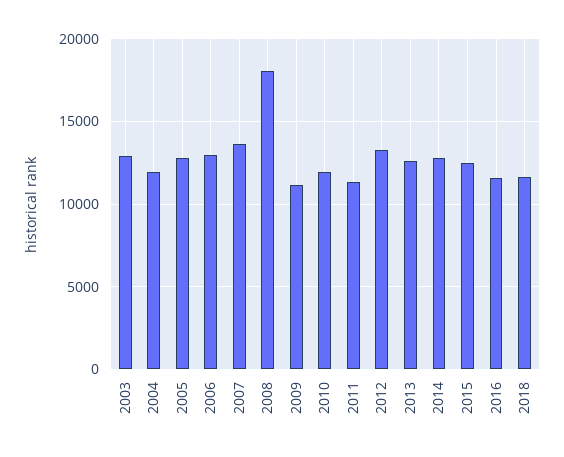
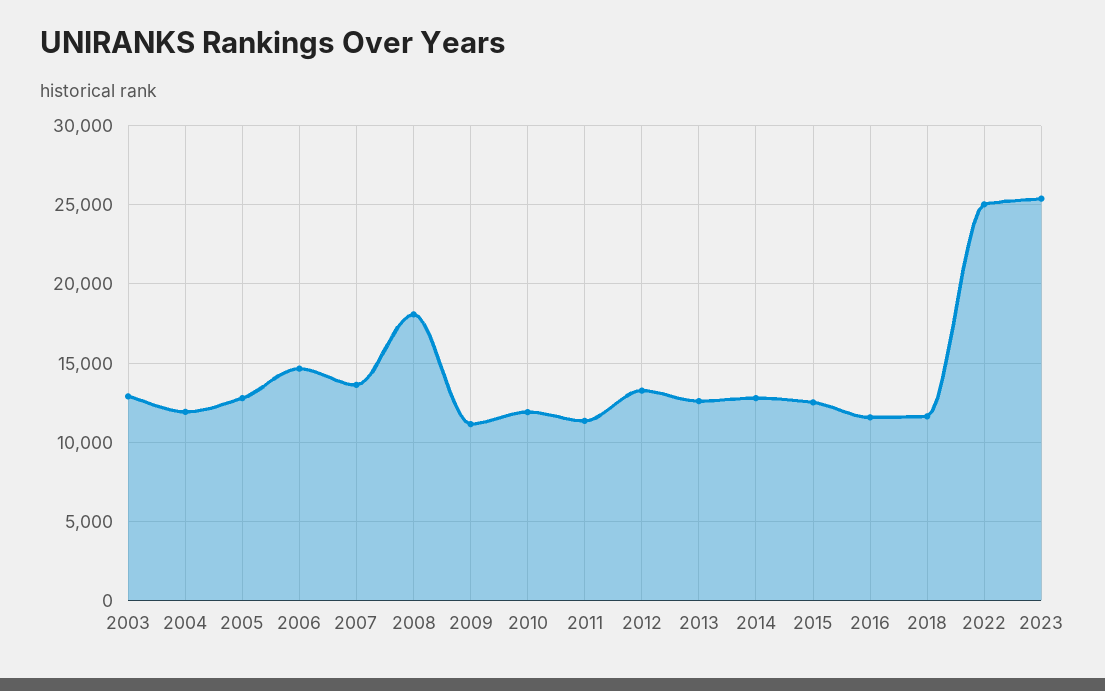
2006: 13000 -> 14500
2022: none -> 25000
2023: none -> 25500

